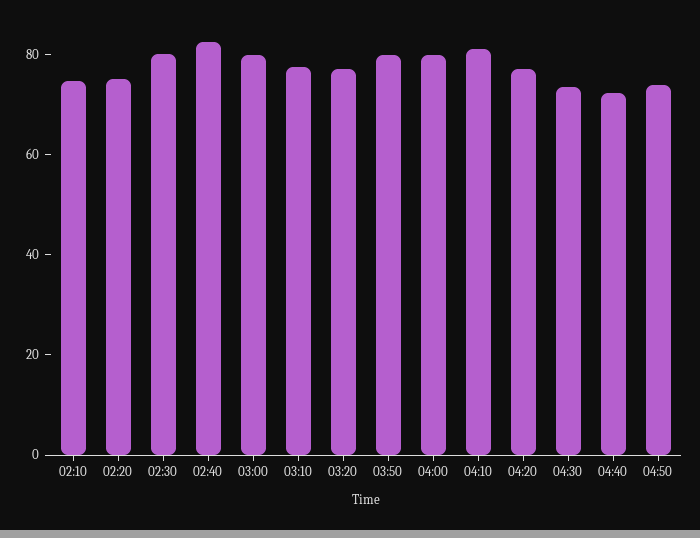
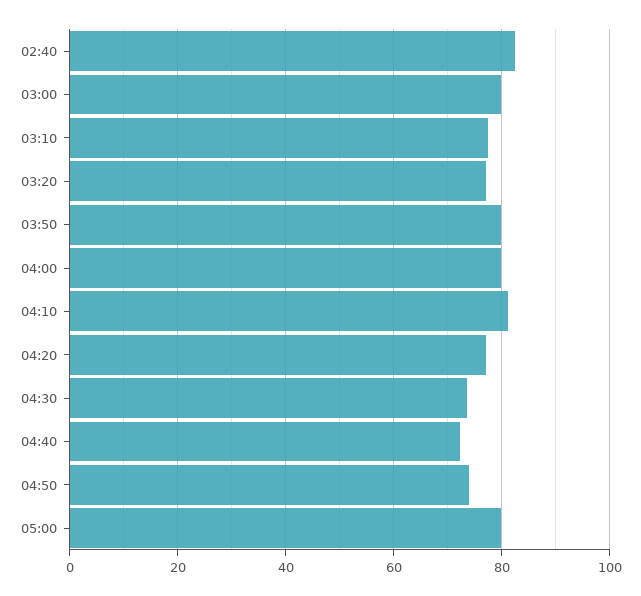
02:10: 75 -> none
02:20: 75 -> none
02:30: 80 -> none
05:00: none -> 80

